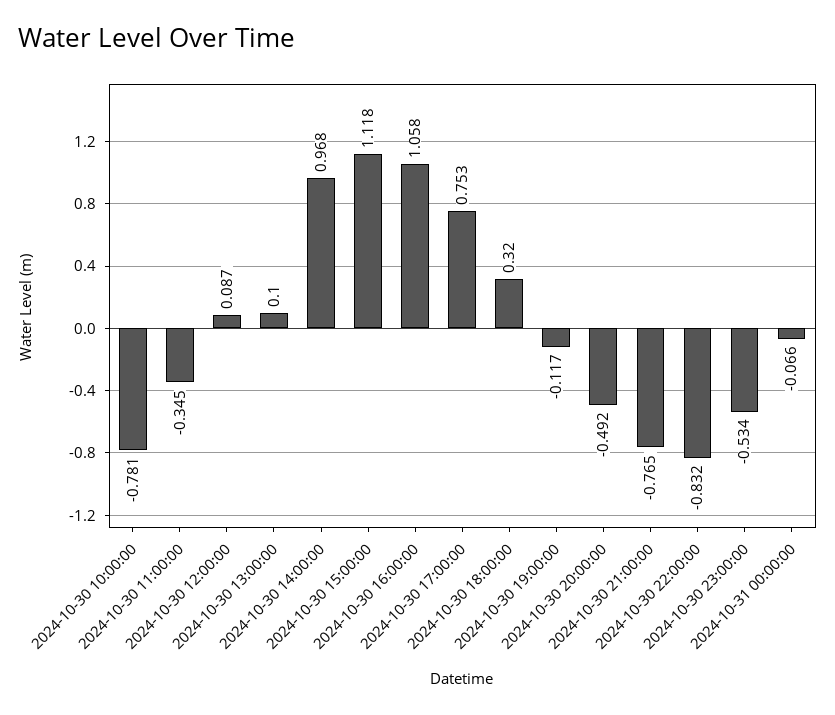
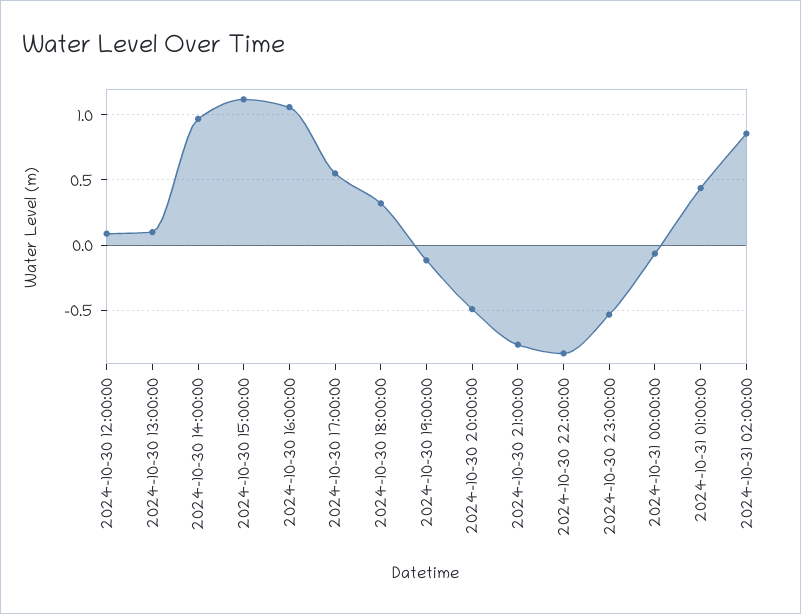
2024-10-30 10:00:00: -0.781 -> none
2024-10-30 11:00:00: -0.345 -> none
2024-10-30 17:00:00: 0.753 -> 0.55
2024-10-31 01:00:00: none -> 0.45
2024-10-31 02:00:00: none -> 0.85

